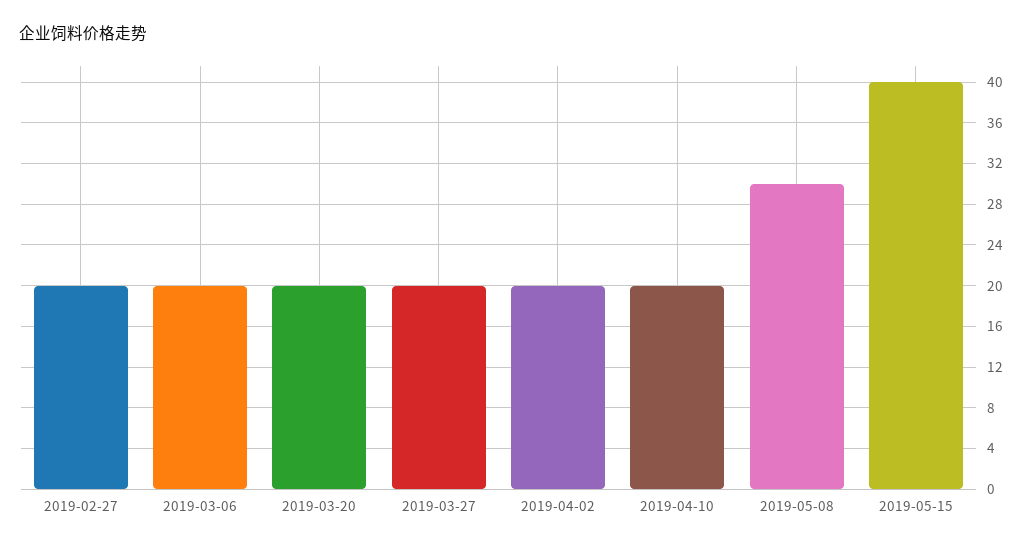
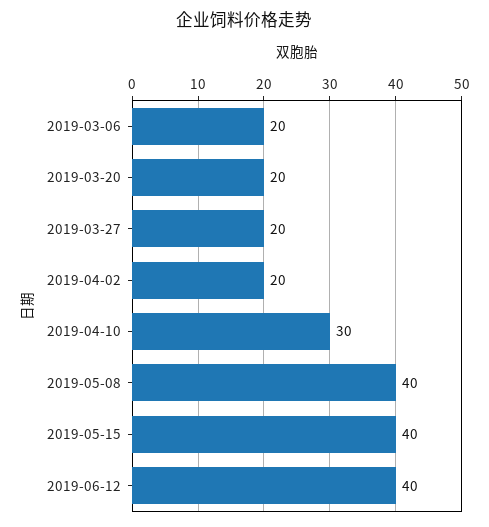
2019-02-27: 20 -> none
2019-04-10: 20 -> 30
2019-05-08: 30 -> 40
2019-06-12: none -> 40

